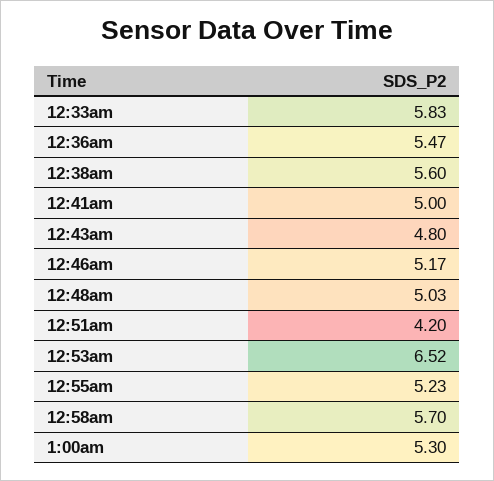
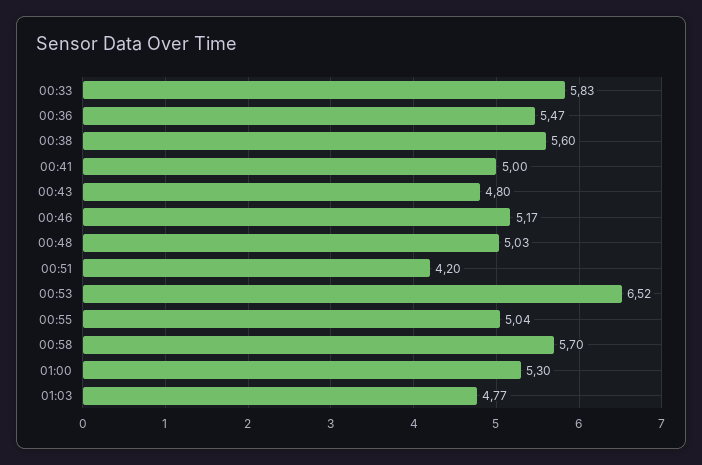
12:55am: 5.23 -> 5.04
01:03: none -> 4.77

